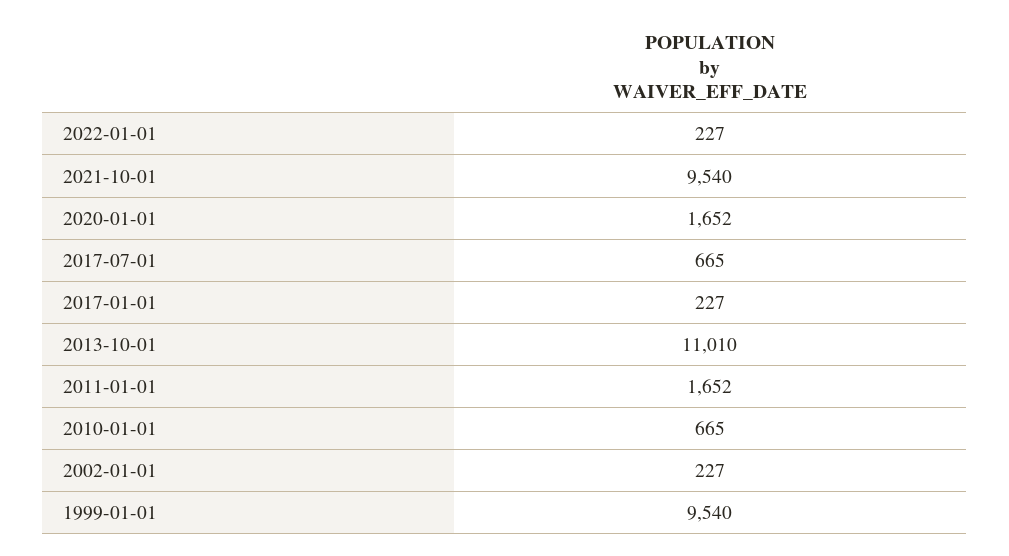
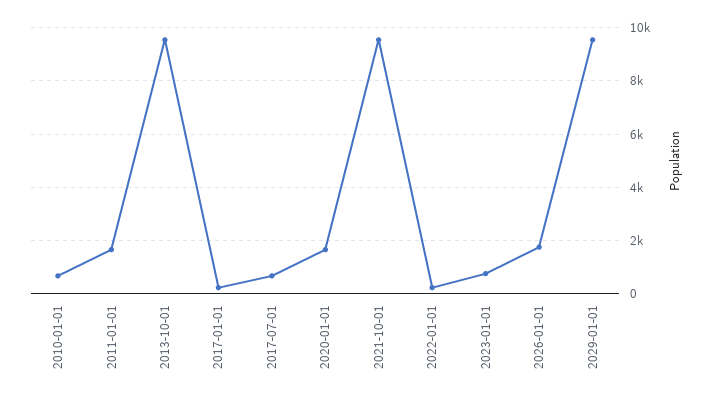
2013-10-01: 11010 -> 9500
2002-01-01: 227 -> none
1999-01-01: 9540 -> none
2023-01-01: none -> 750
2026-01-01: none -> 1750
2029-01-01: none -> 9500

